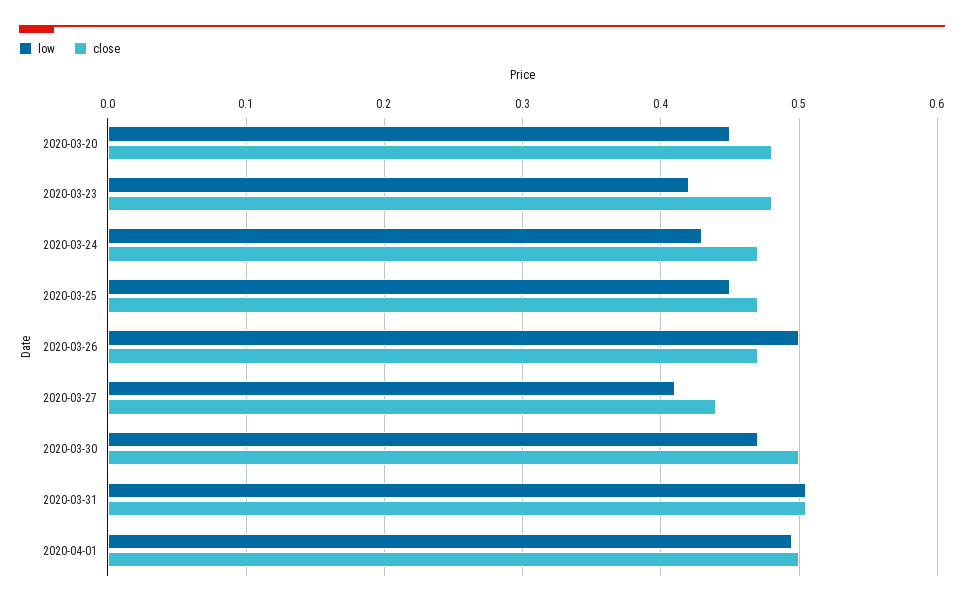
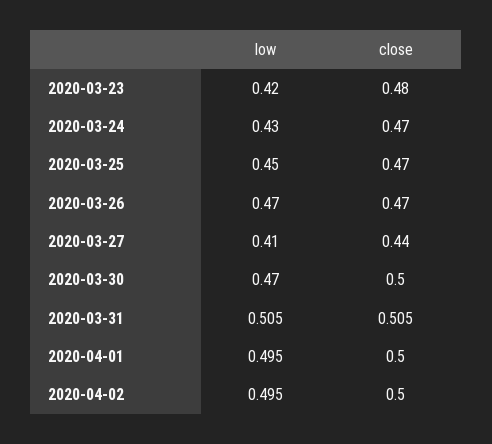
low, 2020-03-20: 0.45 -> none
close, 2020-03-20: 0.48 -> none
low, 2020-03-26: 0.5 -> 0.47
low, 2020-04-02: none -> 0.495
close, 2020-04-02: none -> 0.5

